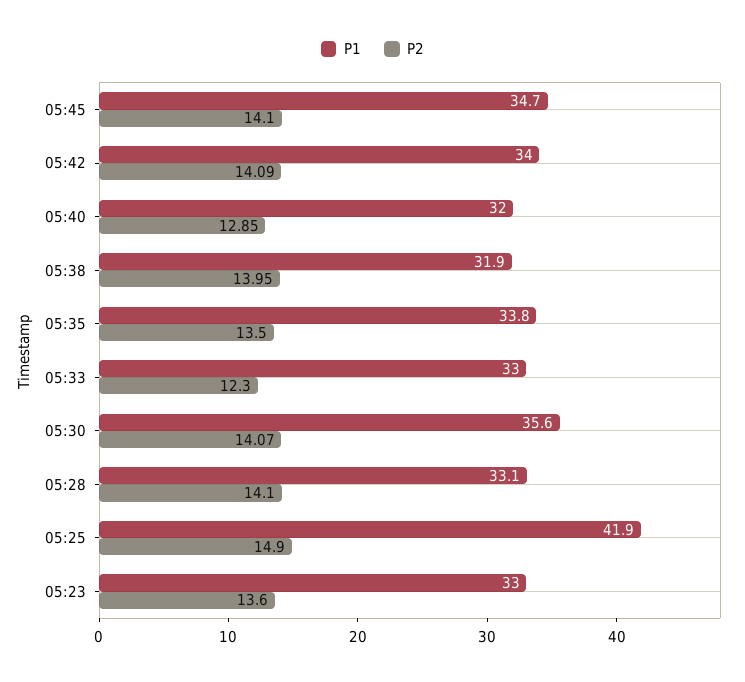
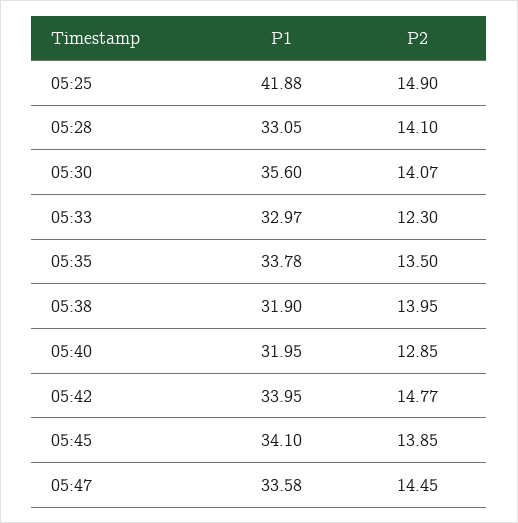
P1, 05:45: 34.7 -> 34.1
P2, 05:45: 14.1 -> 13.85
P2, 05:42: 14.09 -> 14.77
P1, 05:23: 33 -> none
P2, 05:23: 13.6 -> none
P1, 05:47: none -> 33.58
P2, 05:47: none -> 14.45

